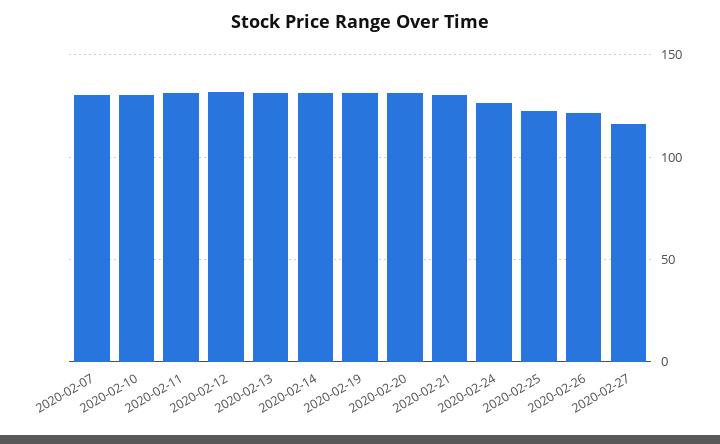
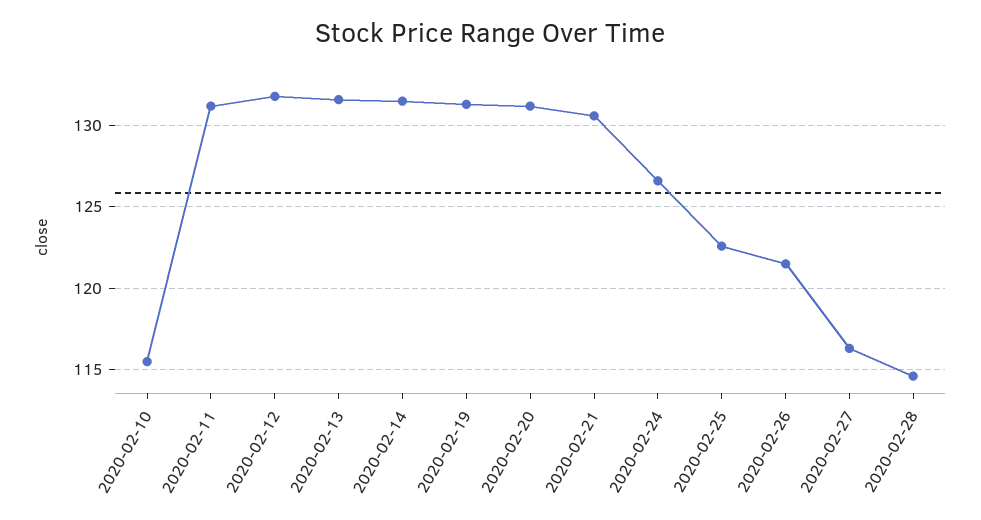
2020-02-07: 130 -> none
2020-02-10: 130 -> 115.5
2020-02-28: none -> 114.5

